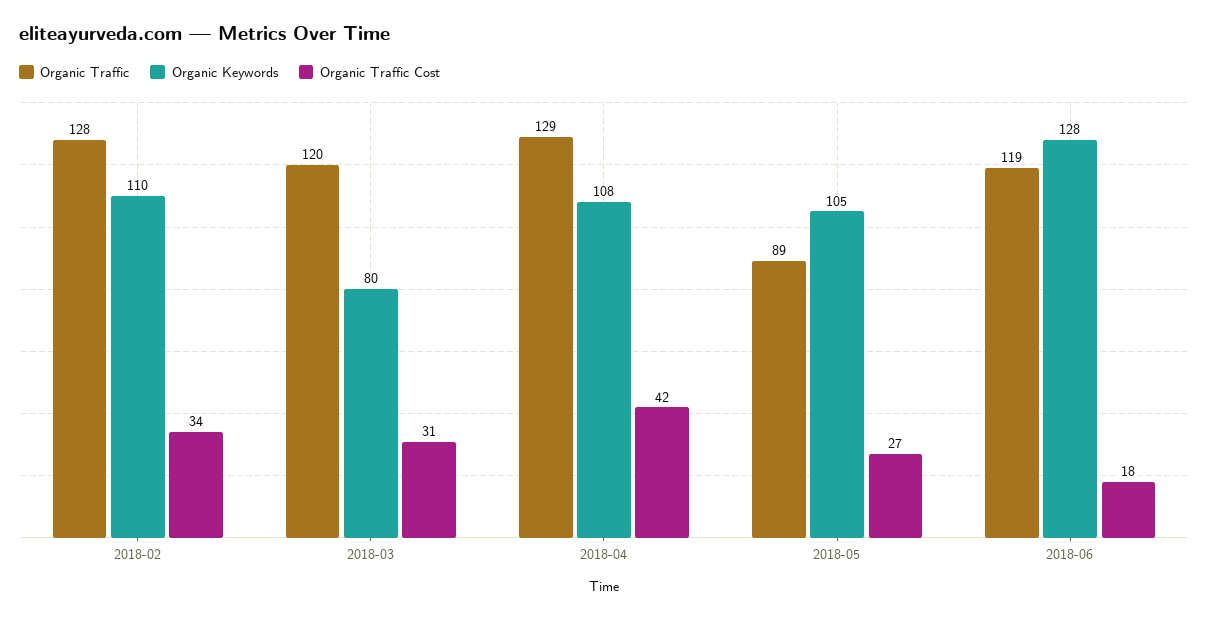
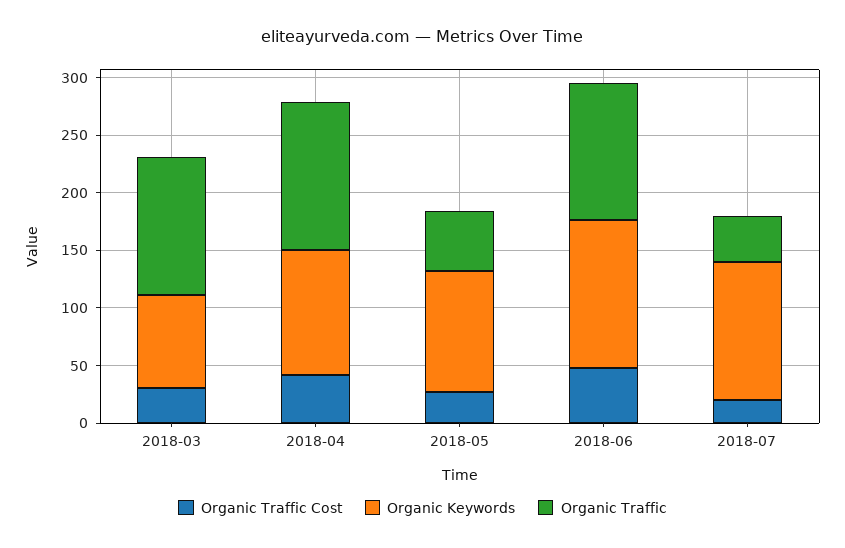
Organic Traffic, 2018-02: 128 -> none
Organic Keywords, 2018-02: 110 -> none
Organic Traffic Cost, 2018-02: 34 -> none
Organic Traffic, 2018-05: 89 -> 50
Organic Traffic Cost, 2018-06: 18 -> 50
Organic Traffic Cost, 2018-07: none -> 20
Organic Keywords, 2018-07: none -> 120
Organic Traffic, 2018-07: none -> 40

